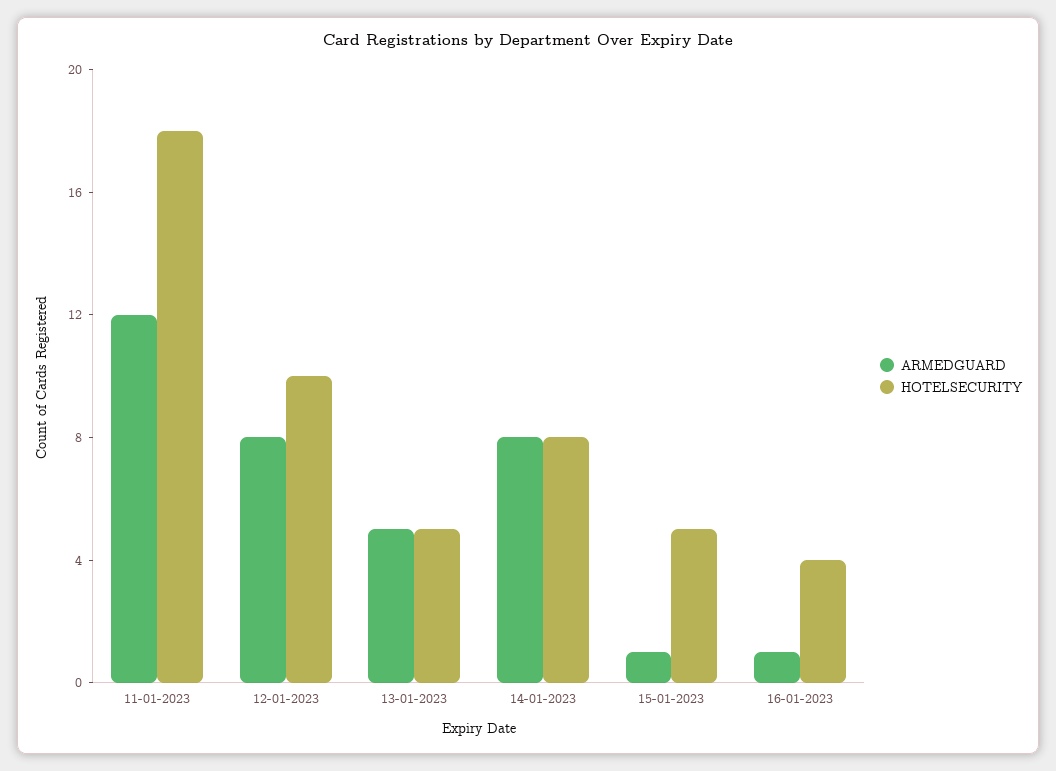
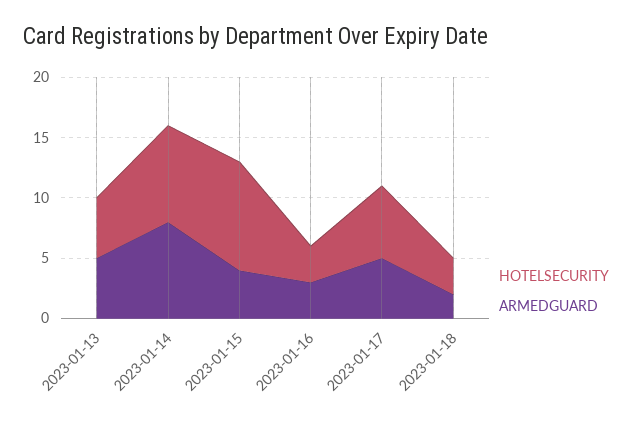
ARMEDGUARD, 11-01-2023: 12 -> none
HOTELSECURITY, 11-01-2023: 18 -> none
ARMEDGUARD, 12-01-2023: 8 -> none
HOTELSECURITY, 12-01-2023: 10 -> none
ARMEDGUARD, 15-01-2023: 1 -> 4
HOTELSECURITY, 15-01-2023: 5 -> 9
ARMEDGUARD, 16-01-2023: 1 -> 3
HOTELSECURITY, 16-01-2023: 4 -> 3
HOTELSECURITY, 2023-01-17: none -> 6
ARMEDGUARD, 2023-01-17: none -> 5
HOTELSECURITY, 2023-01-18: none -> 3
ARMEDGUARD, 2023-01-18: none -> 2

